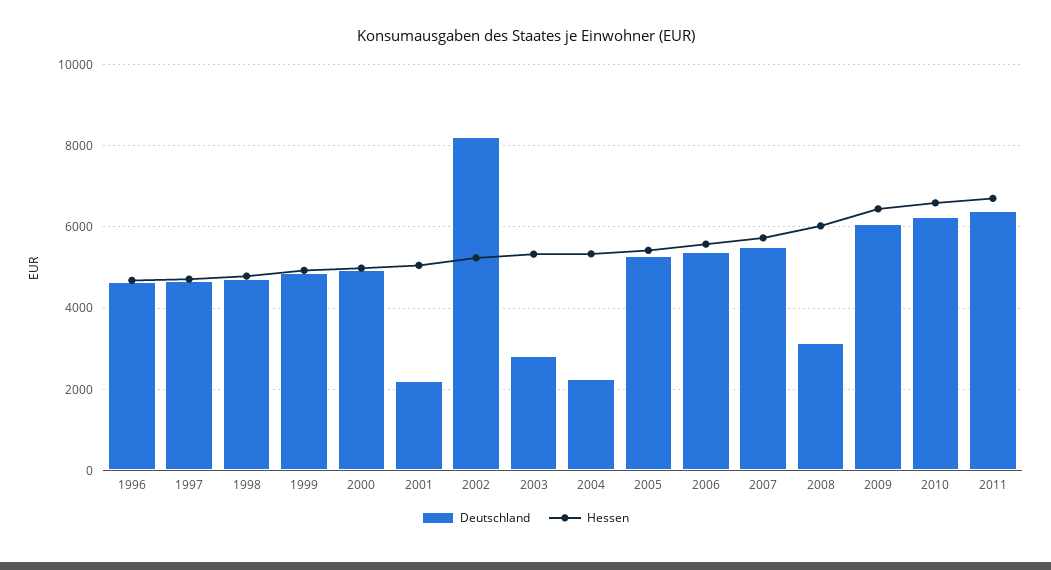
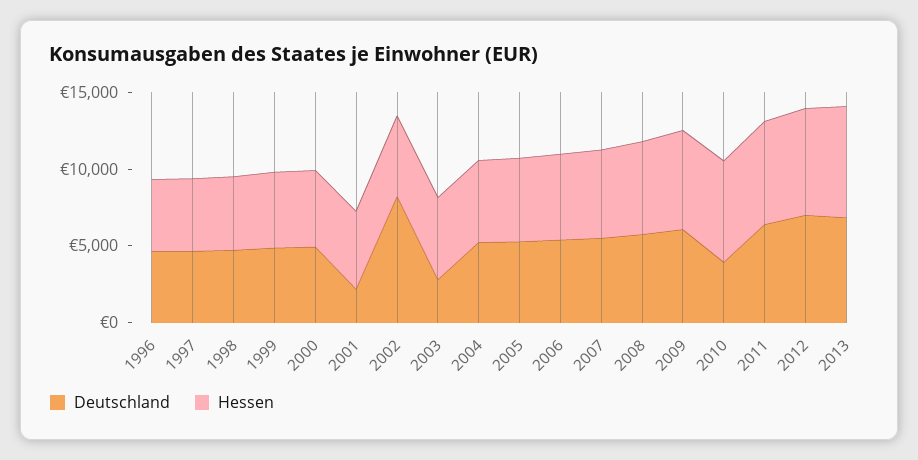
Deutschland, 2004: 2200 -> 5000
Deutschland, 2008: 3200 -> 6000
Deutschland, 2010: 6200 -> 4000
Deutschland, 2012: none -> 7000
Hessen, 2012: none -> 7000
Deutschland, 2013: none -> 7000
Hessen, 2013: none -> 7000

